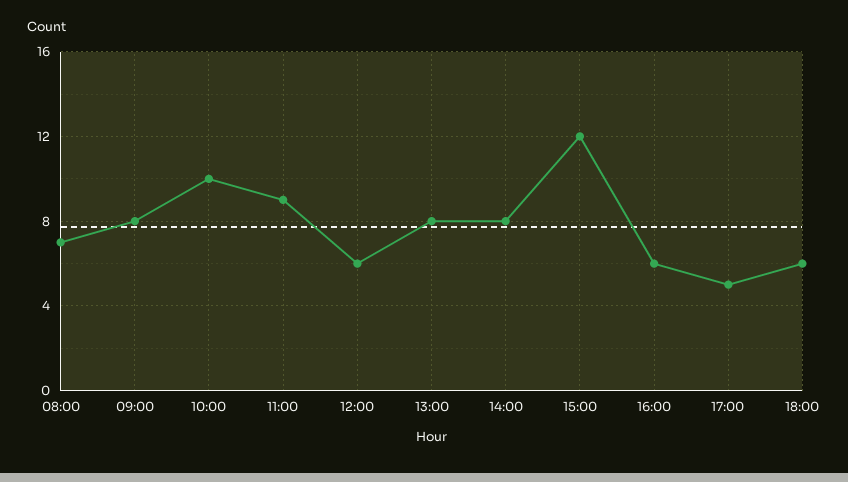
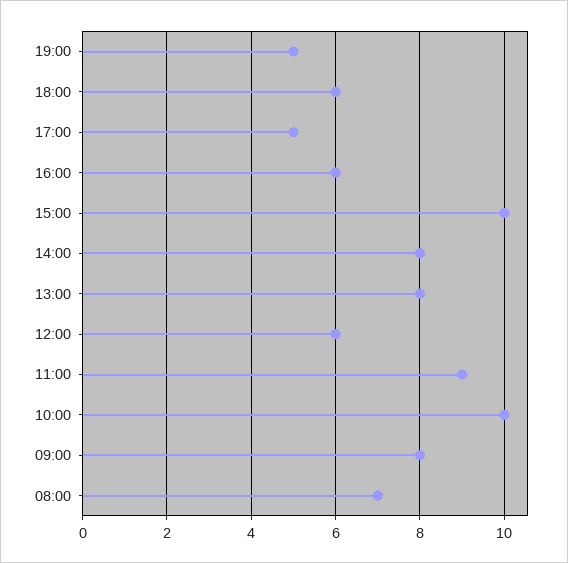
15:00: 12 -> 10
19:00: none -> 5

